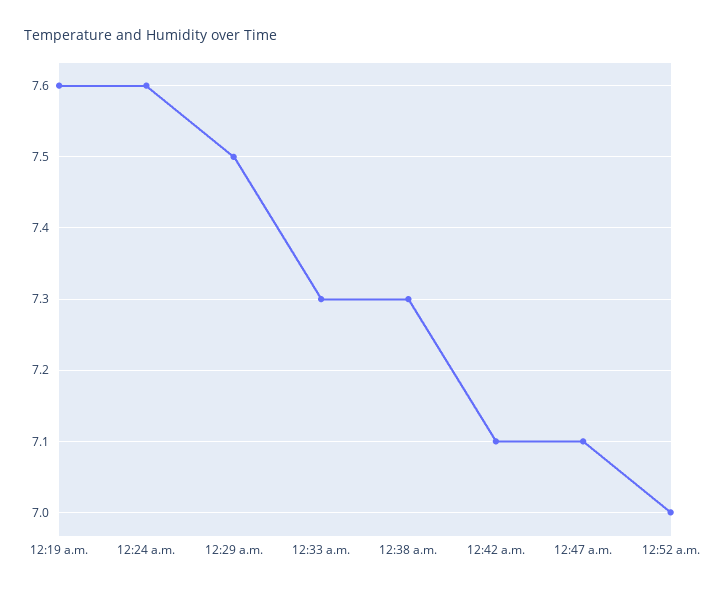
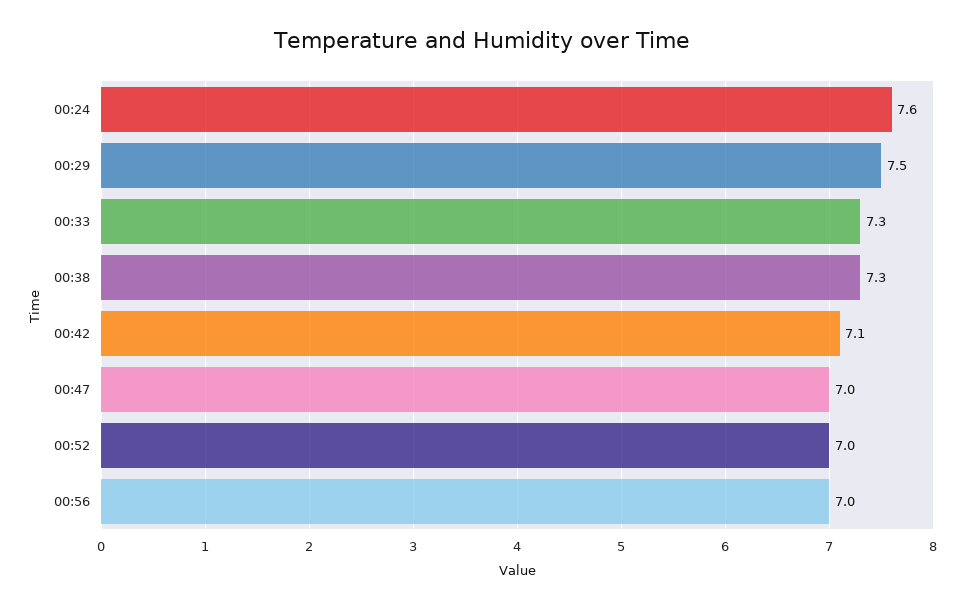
12:19 a.m.: 7.6 -> none
12:47 a.m.: 7.1 -> 7
00:56: none -> 7

